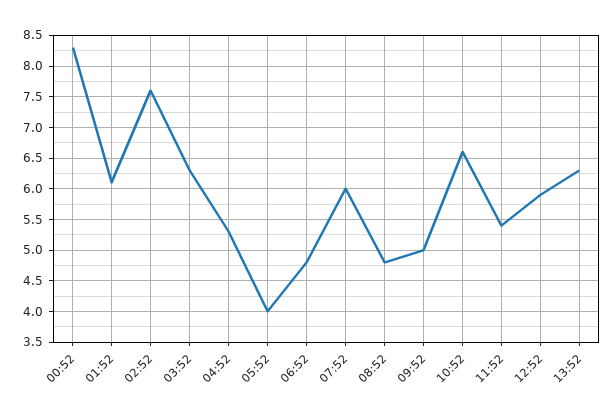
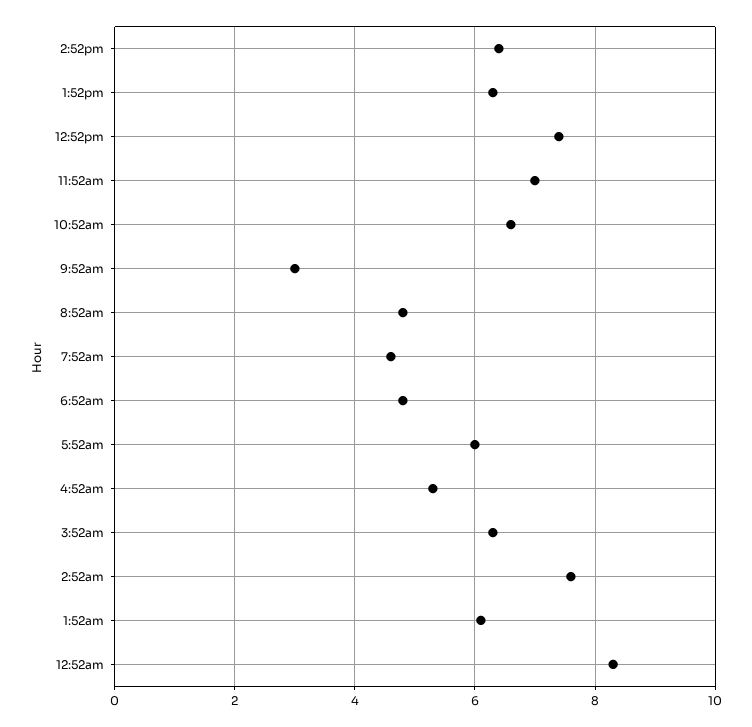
05:52: 4 -> 6
07:52: 6 -> 4.5
09:52: 5 -> 3
11:52: 5.4 -> 7
12:52: 5.9 -> 7.5
2:52pm: none -> 6.5

